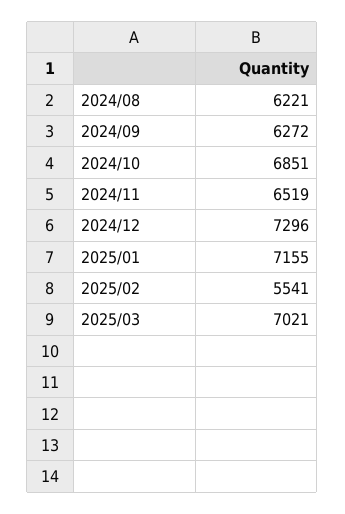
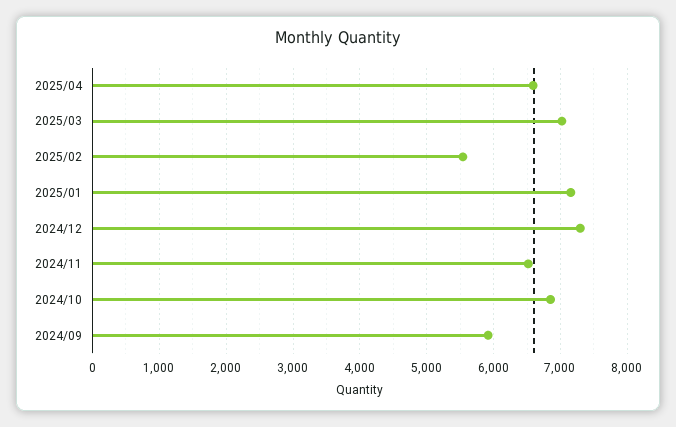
2024/08: 6221 -> none
2024/09: 6272 -> 5900
2025/04: none -> 6600

